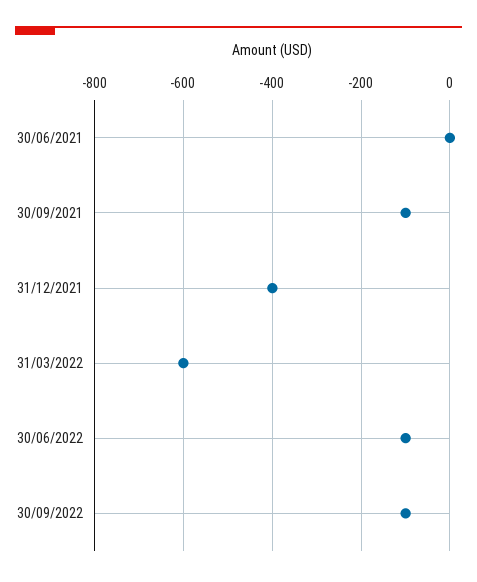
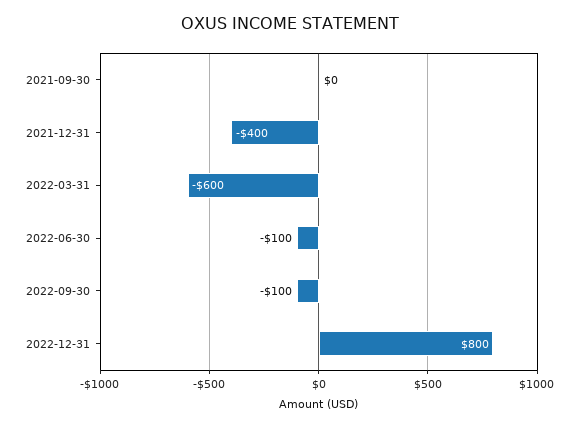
30/06/2021: 0 -> none
30/09/2021: -100 -> 0
2022-12-31: none -> 800

